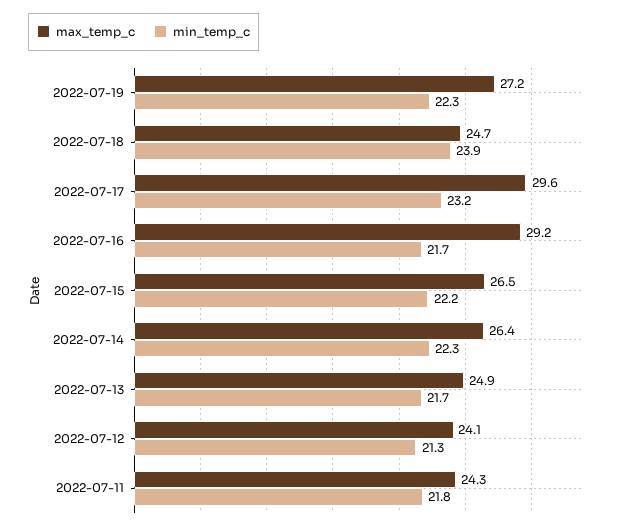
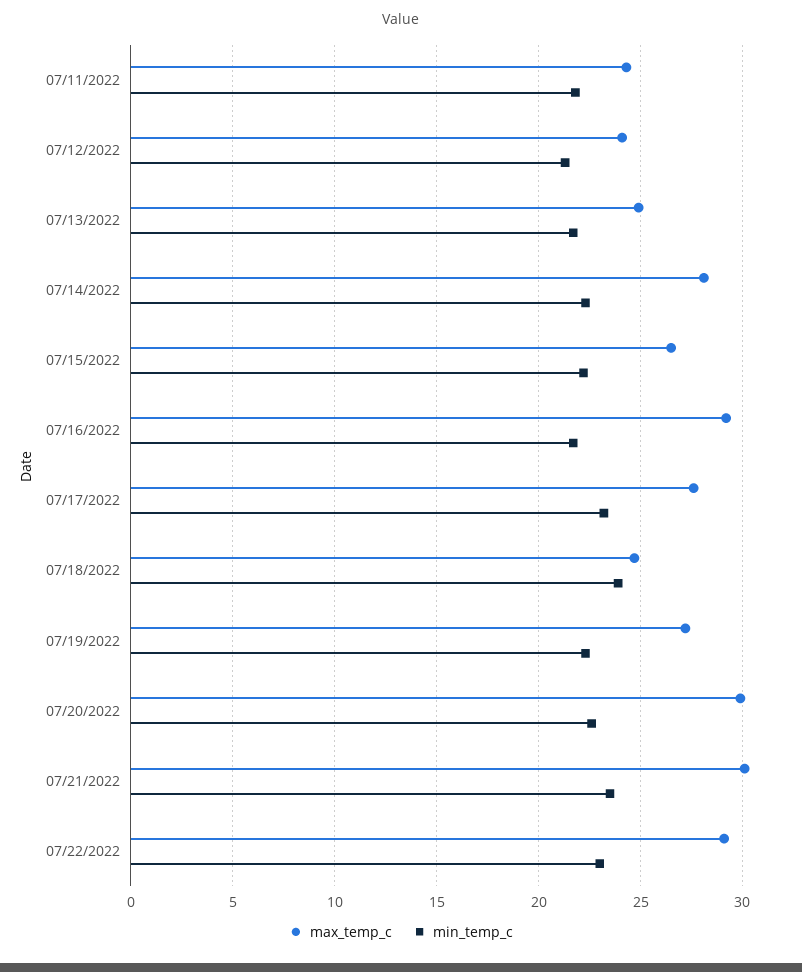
max_temp_c, 2022-07-17: 29.6 -> 27.5
max_temp_c, 2022-07-14: 26.4 -> 28
max_temp_c, 07/20/2022: none -> 30
min_temp_c, 07/20/2022: none -> 22.5
max_temp_c, 07/21/2022: none -> 30
min_temp_c, 07/21/2022: none -> 23.5
max_temp_c, 07/22/2022: none -> 29
min_temp_c, 07/22/2022: none -> 23

